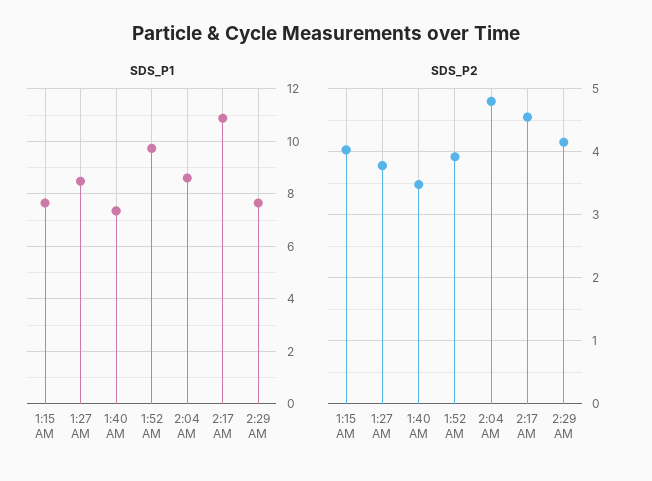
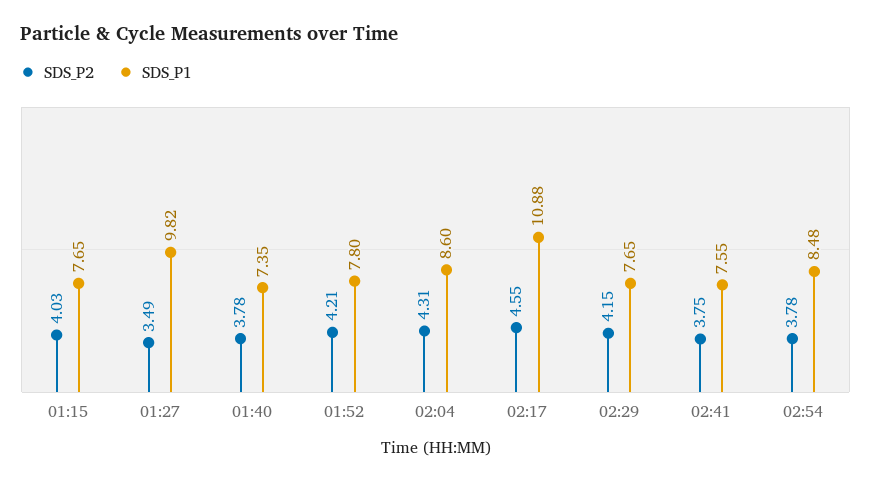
SDS_P1, 1:27 AM: 8.5 -> 9.82
SDS_P1, 1:52 AM: 9.75 -> 7.8
SDS_P2, 1:27 AM: 3.8 -> 3.49
SDS_P2, 1:40 AM: 3.5 -> 3.78
SDS_P2, 1:52 AM: 3.9 -> 4.21
SDS_P2, 2:04 AM: 4.8 -> 4.31
SDS_P2, 02:41: none -> 3.75
SDS_P1, 02:41: none -> 7.55
SDS_P2, 02:54: none -> 3.78
SDS_P1, 02:54: none -> 8.48

